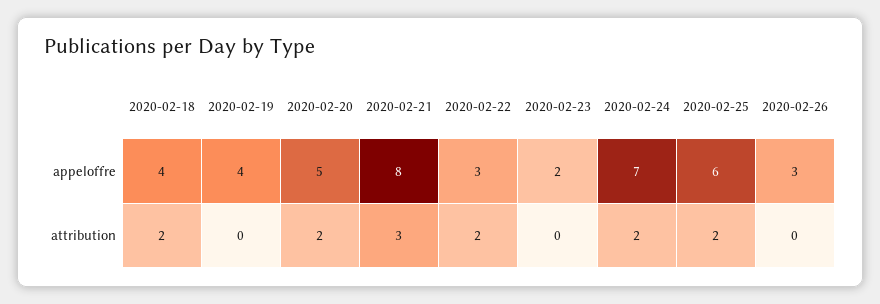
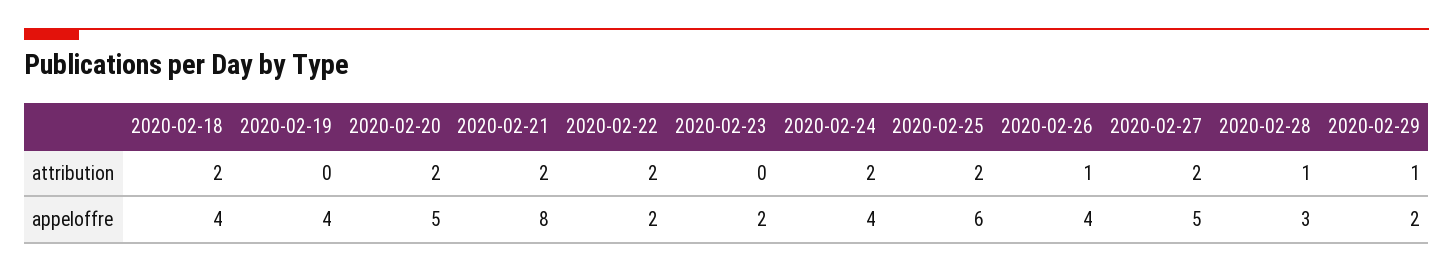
2020-02-22, appeloffre: 3 -> 2
2020-02-24, appeloffre: 7 -> 4
2020-02-26, appeloffre: 3 -> 4
2020-02-21, attribution: 3 -> 2
2020-02-26, attribution: 0 -> 1
2020-02-27, attribution: none -> 2
2020-02-28, attribution: none -> 1
2020-02-29, attribution: none -> 1
2020-02-27, appeloffre: none -> 5
2020-02-28, appeloffre: none -> 3
2020-02-29, appeloffre: none -> 2

